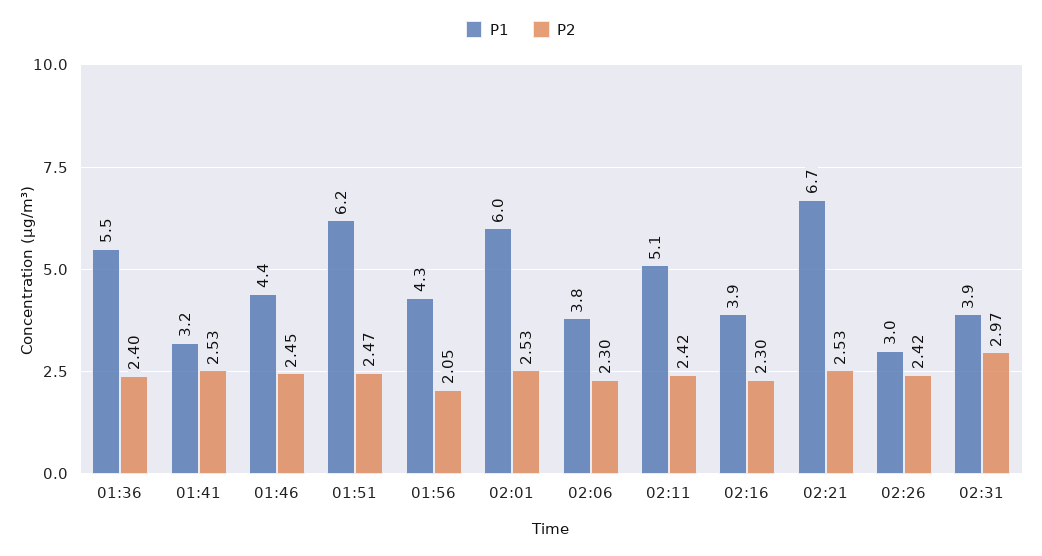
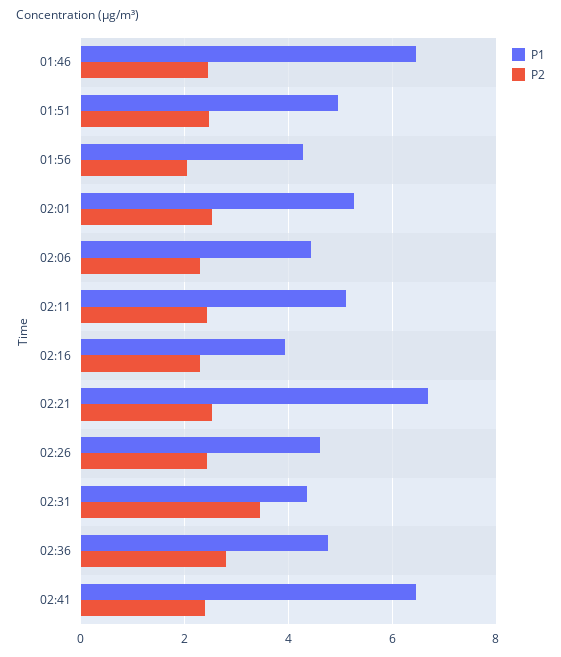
P1, 01:36: 5.5 -> none
P2, 01:36: 2.4 -> none
P1, 01:41: 3.2 -> none
P2, 01:41: 2.53 -> none
P1, 01:46: 4.4 -> 6.4
P1, 01:51: 6.2 -> 5
P1, 02:01: 6 -> 5.2
P1, 02:06: 3.8 -> 4.4
P1, 02:26: 3 -> 4.6
P1, 02:31: 3.9 -> 4.4
P2, 02:31: 2.97 -> 3.4
P1, 02:36: none -> 4.8
P2, 02:36: none -> 2.8
P1, 02:41: none -> 6.4
P2, 02:41: none -> 2.4

